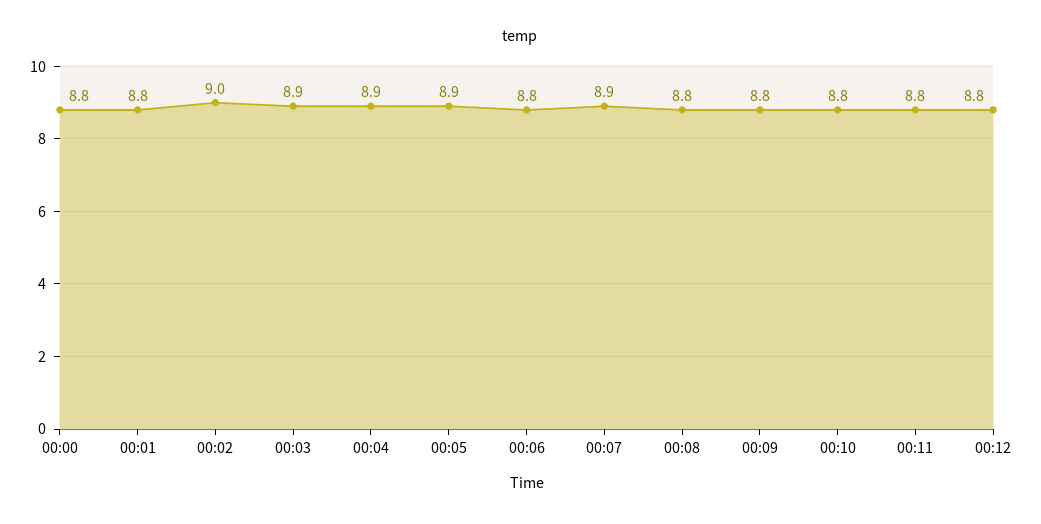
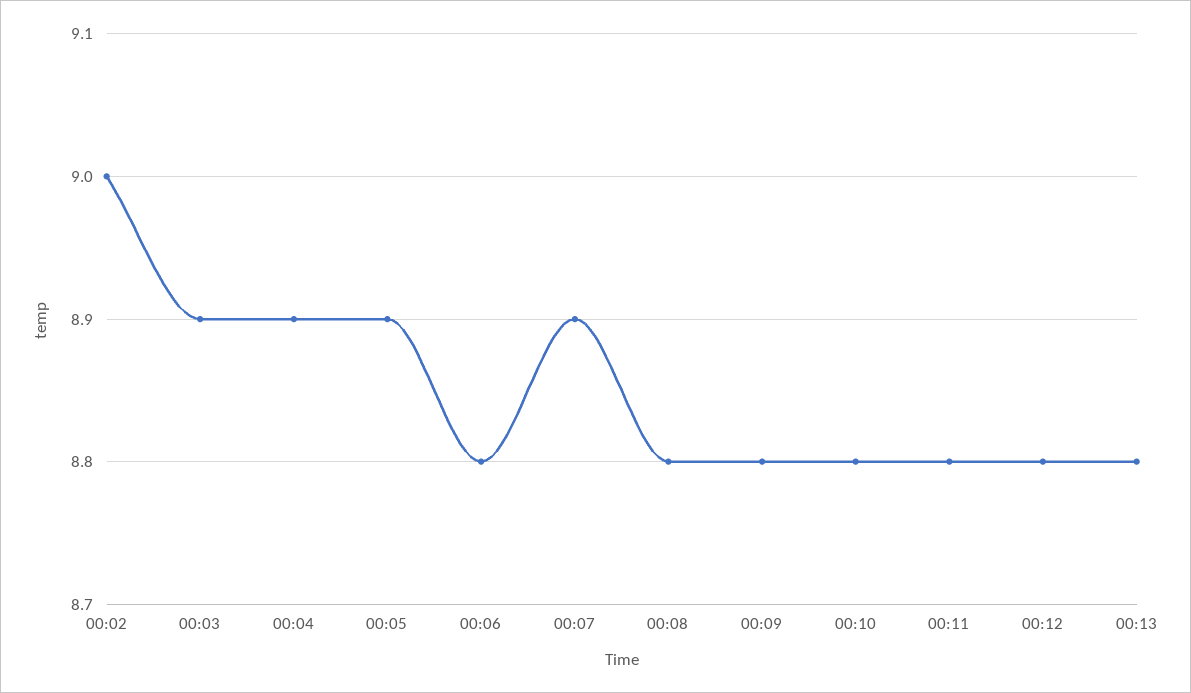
00:00: 8.8 -> none
00:01: 8.8 -> none
00:13: none -> 8.8

